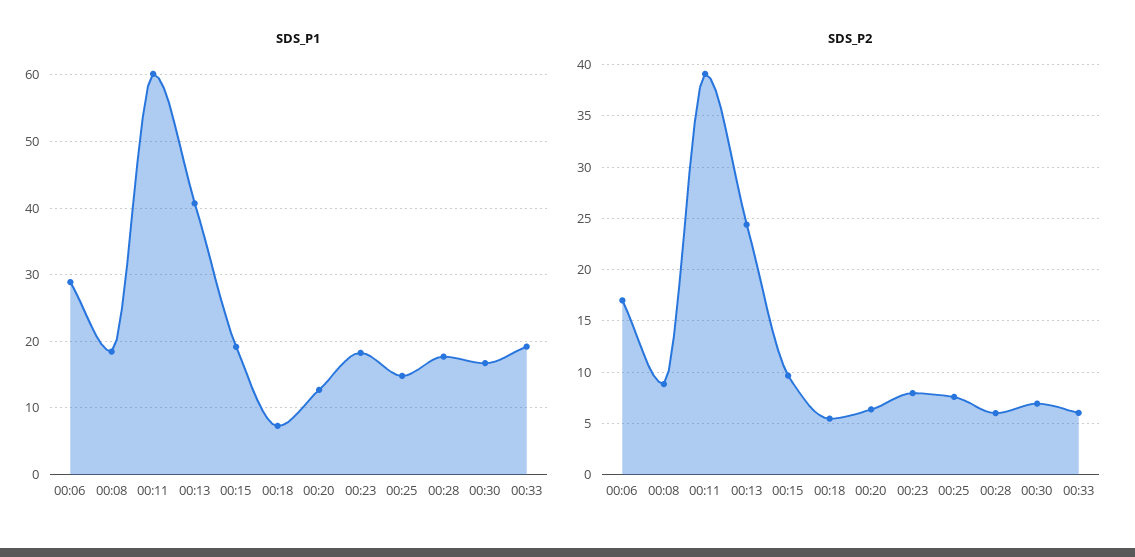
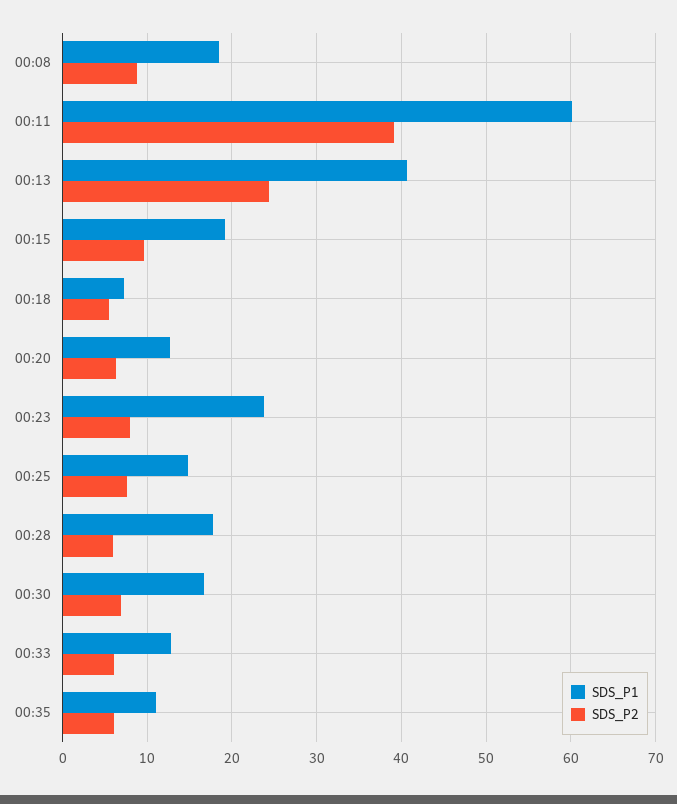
SDS_P1, 00:06: 29 -> none
SDS_P1, 00:23: 18 -> 24
SDS_P1, 00:33: 19 -> 13
SDS_P2, 00:06: 17 -> none
SDS_P1, 00:35: none -> 11
SDS_P2, 00:35: none -> 6

